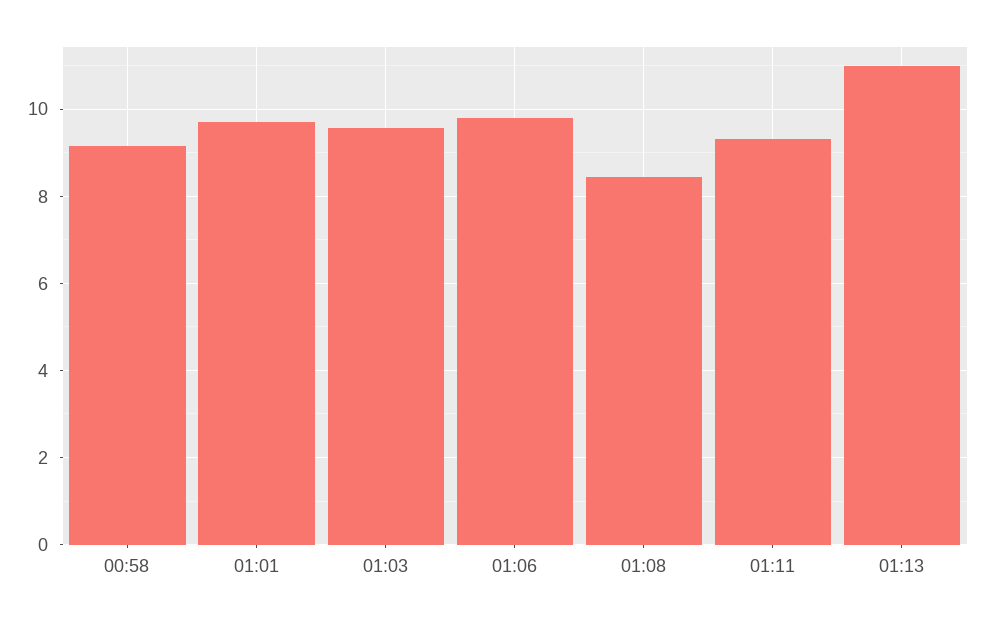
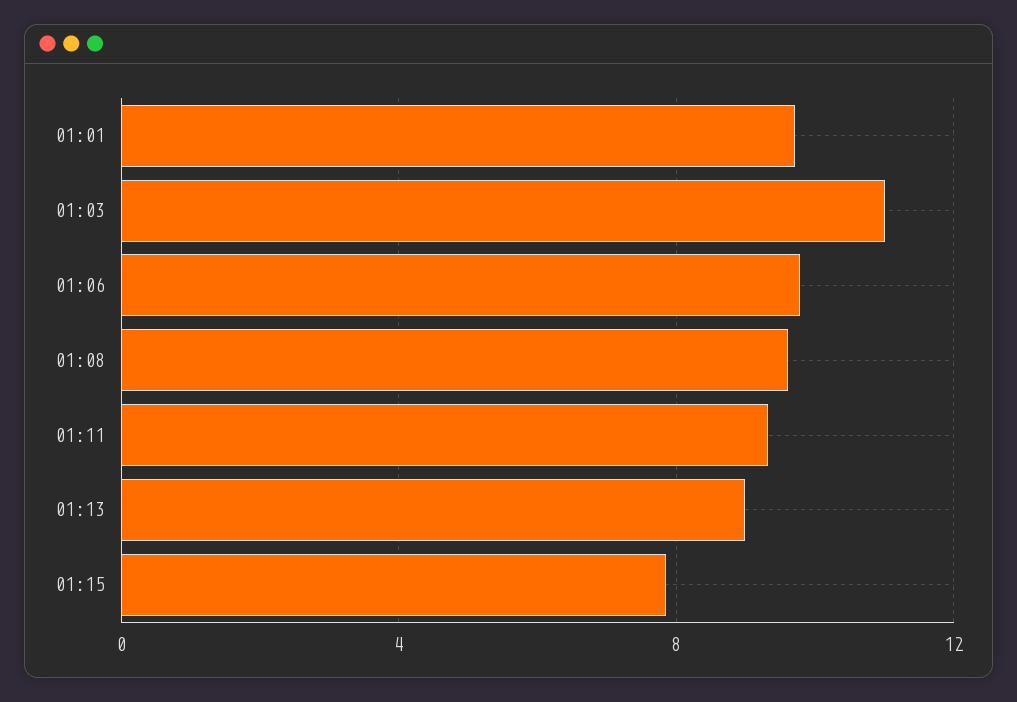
00:58: 9.2 -> none
01:03: 9.6 -> 11
01:08: 8.4 -> 9.5
01:13: 11 -> 9
01:15: none -> 8

